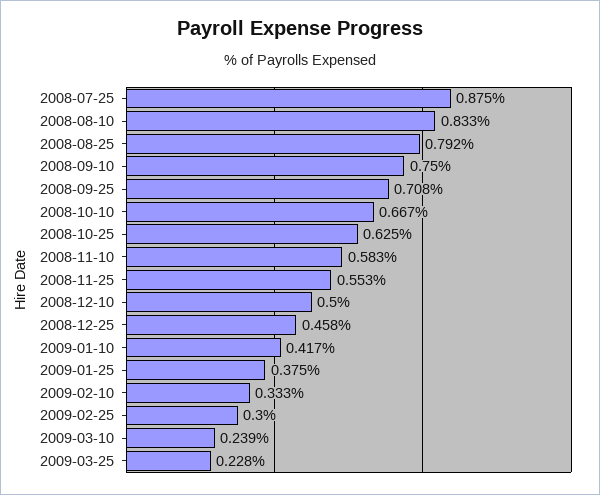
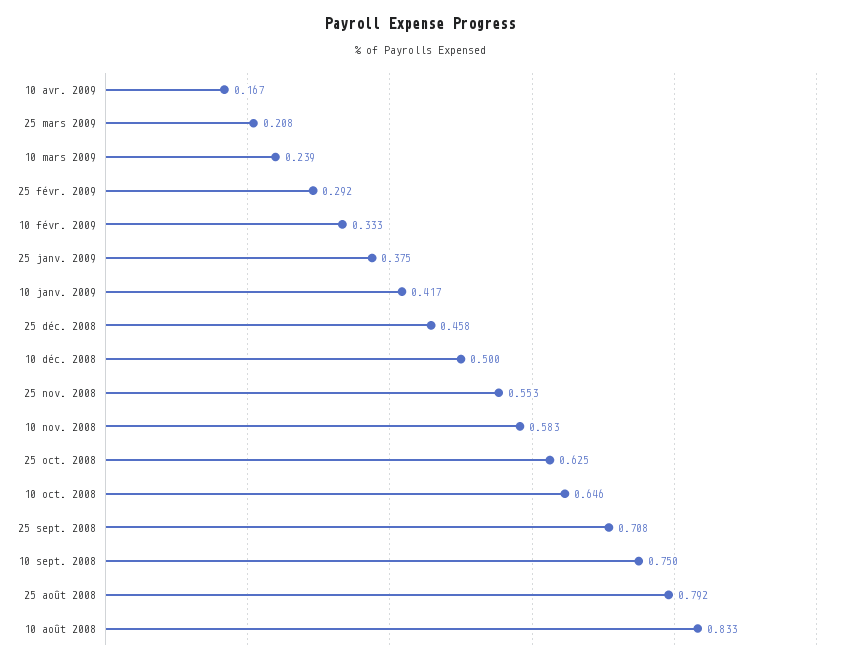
2008-07-25: 0.875 -> none
2008-10-10: 0.667 -> 0.646
2009-02-25: 0.3 -> 0.292
2009-03-25: 0.228 -> 0.208
10 avr. 2009: none -> 0.167

